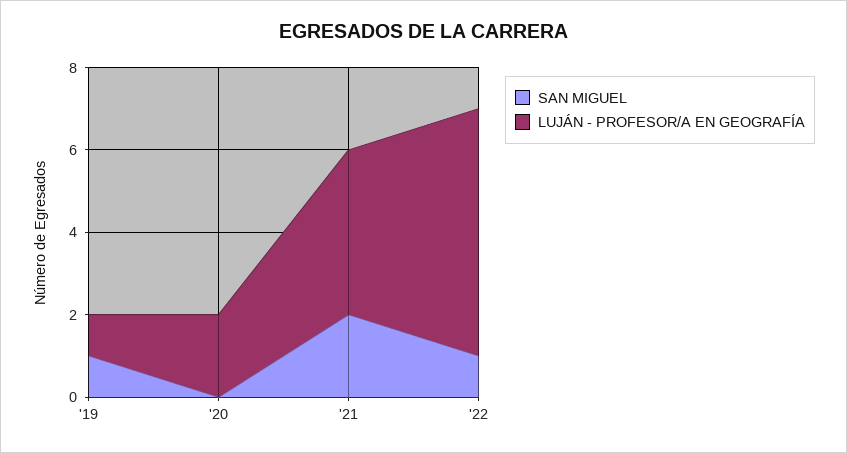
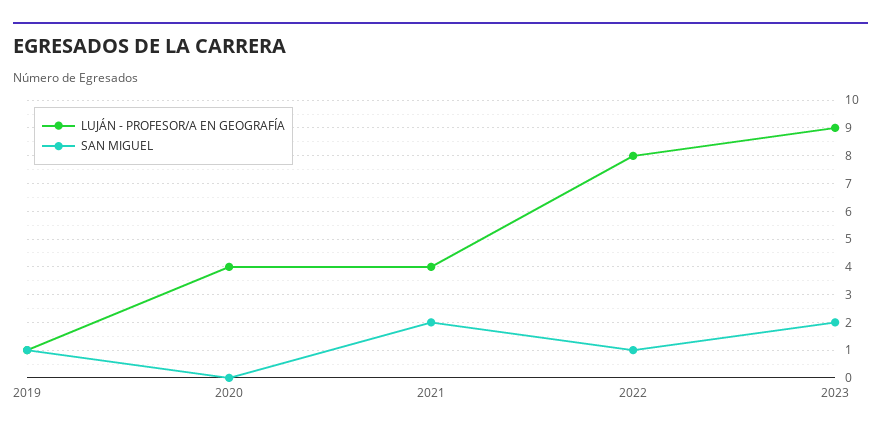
LUJÁN - PROFESOR/A EN GEOGRAFÍA, '20: 2 -> 4
LUJÁN - PROFESOR/A EN GEOGRAFÍA, '22: 6 -> 8
LUJÁN - PROFESOR/A EN GEOGRAFÍA, 2023: none -> 9
SAN MIGUEL, 2023: none -> 2

